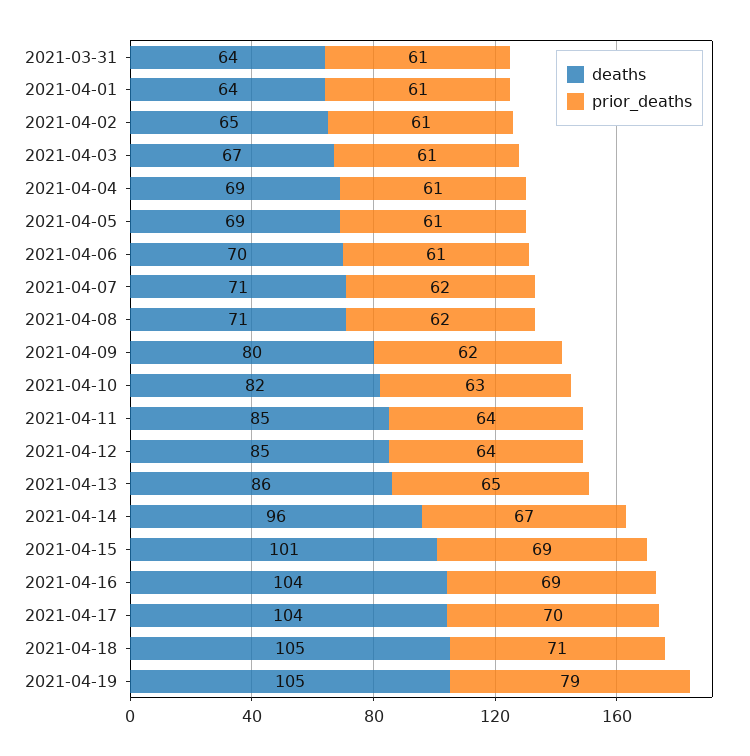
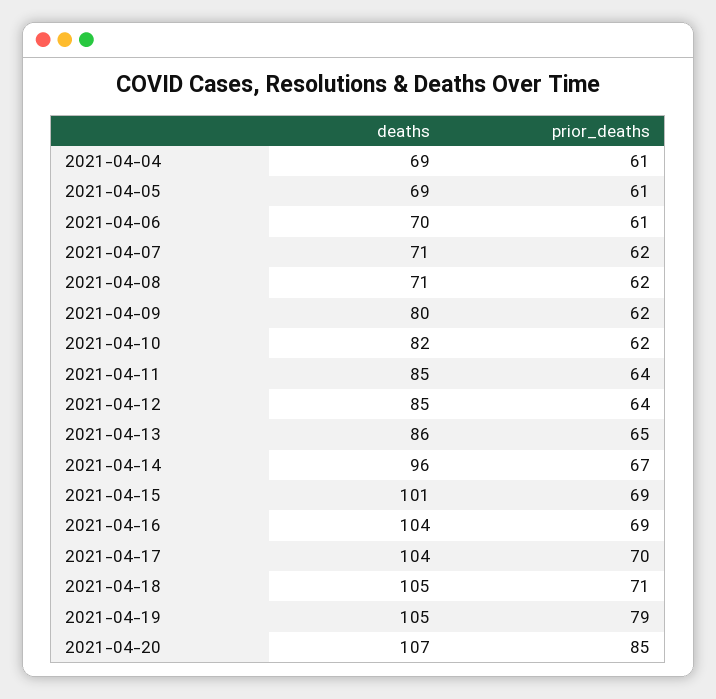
deaths, 2021-03-31: 64 -> none
prior_deaths, 2021-03-31: 61 -> none
deaths, 2021-04-01: 64 -> none
prior_deaths, 2021-04-01: 61 -> none
deaths, 2021-04-02: 65 -> none
prior_deaths, 2021-04-02: 61 -> none
deaths, 2021-04-03: 67 -> none
prior_deaths, 2021-04-03: 61 -> none
prior_deaths, 2021-04-10: 63 -> 62
deaths, 2021-04-20: none -> 107
prior_deaths, 2021-04-20: none -> 85

